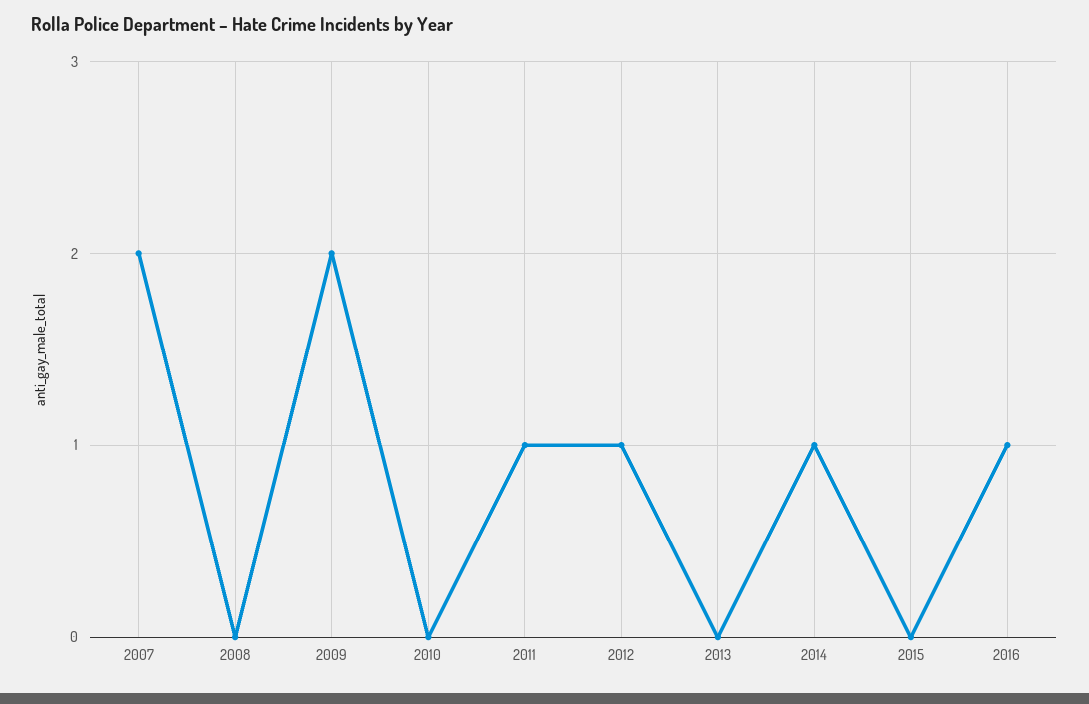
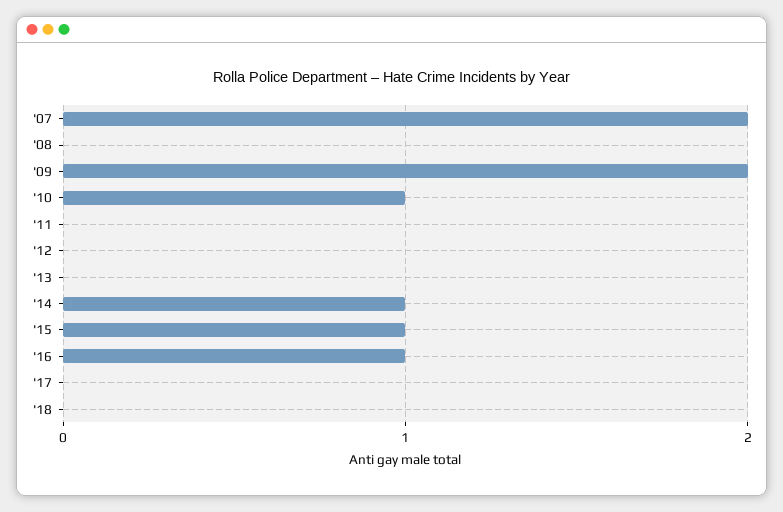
2010: 0 -> 1
2011: 1 -> 0
2012: 1 -> 0
2015: 0 -> 1
'17: none -> 0
'18: none -> 0

